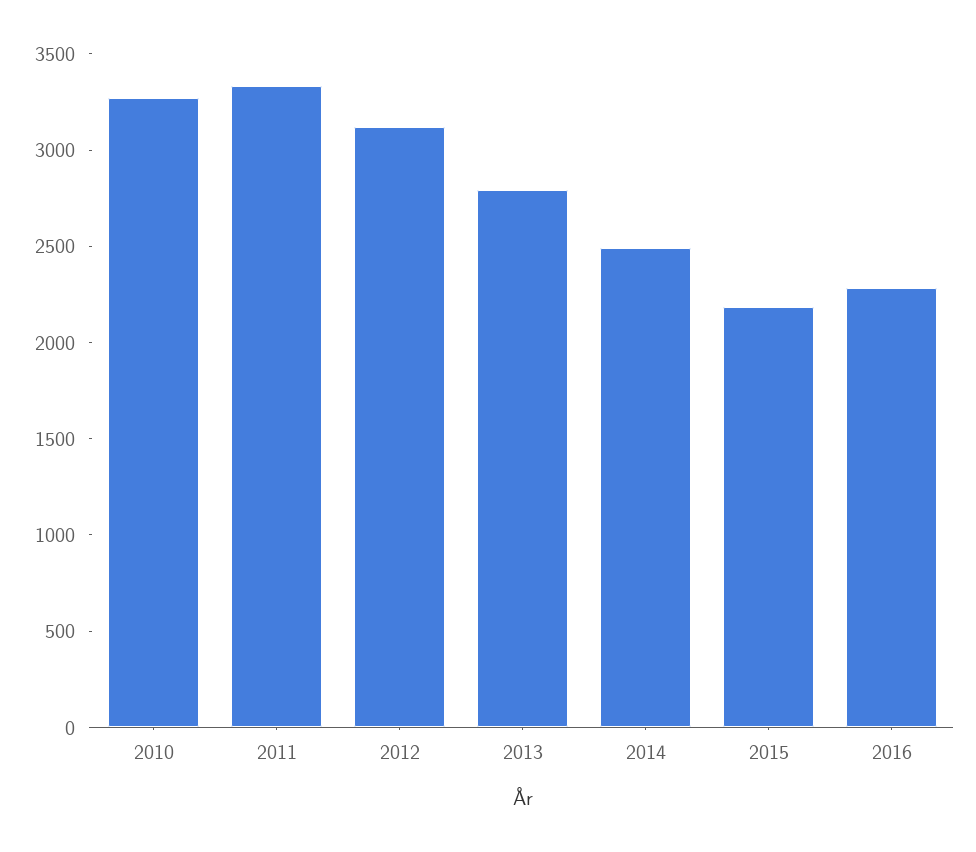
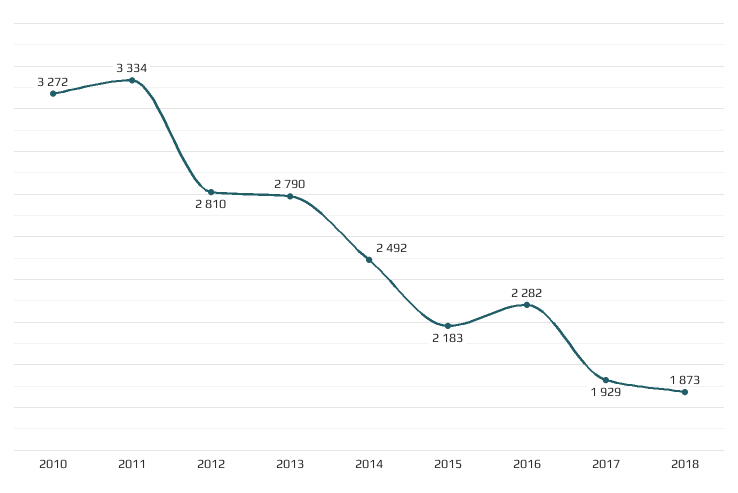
2012: 3100 -> 2810
2017: none -> 1929
2018: none -> 1873

